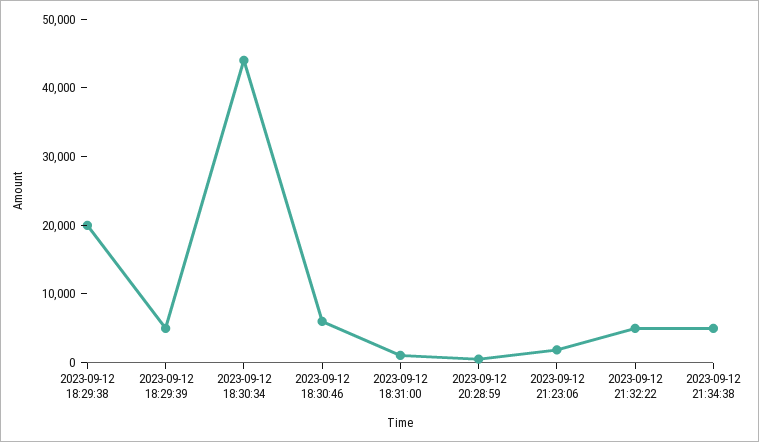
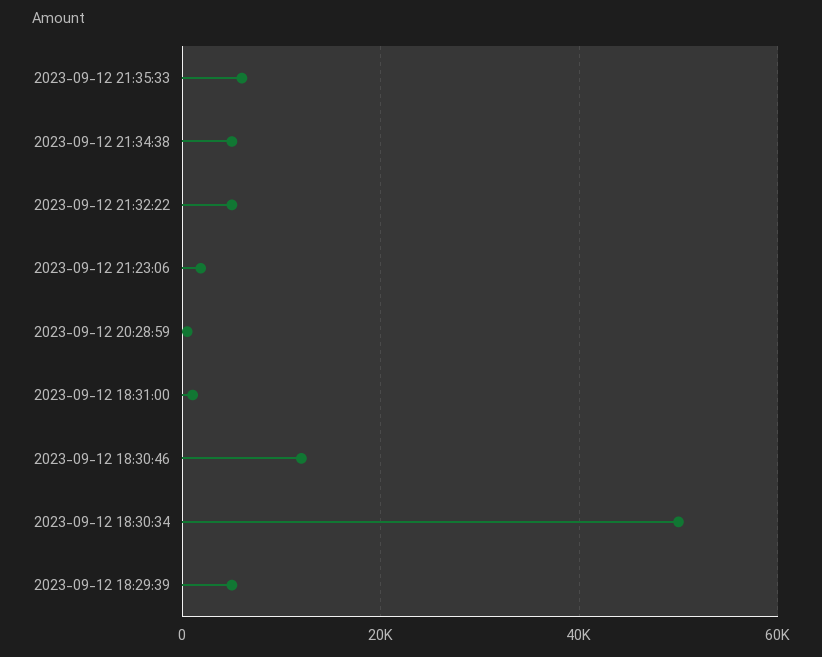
2023-09-12 18:29:38: 20000 -> none
2023-09-12 18:30:34: 44000 -> 50000
2023-09-12 18:30:46: 6000 -> 12000
2023-09-12 21:35:33: none -> 6000

